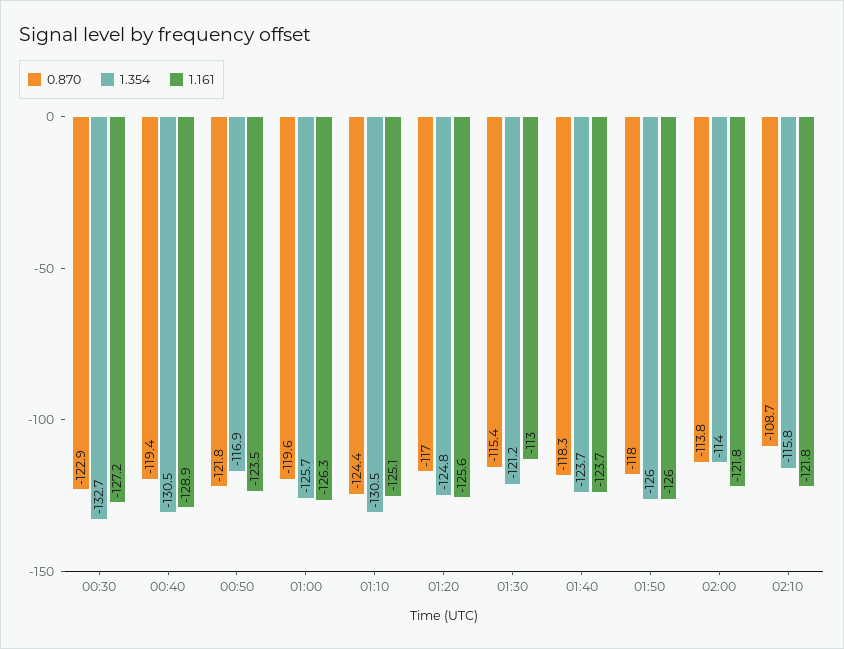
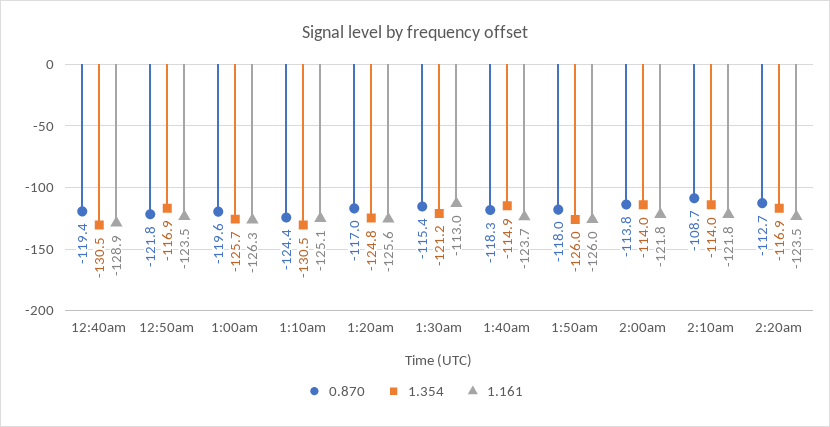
0.870, 00:30: -122.9 -> none
1.354, 00:30: -132.7 -> none
1.161, 00:30: -127.2 -> none
1.354, 01:40: -123.7 -> -114.9
1.354, 02:10: -115.8 -> -114
0.870, 2:20am: none -> -112.7
1.354, 2:20am: none -> -116.9
1.161, 2:20am: none -> -123.5

